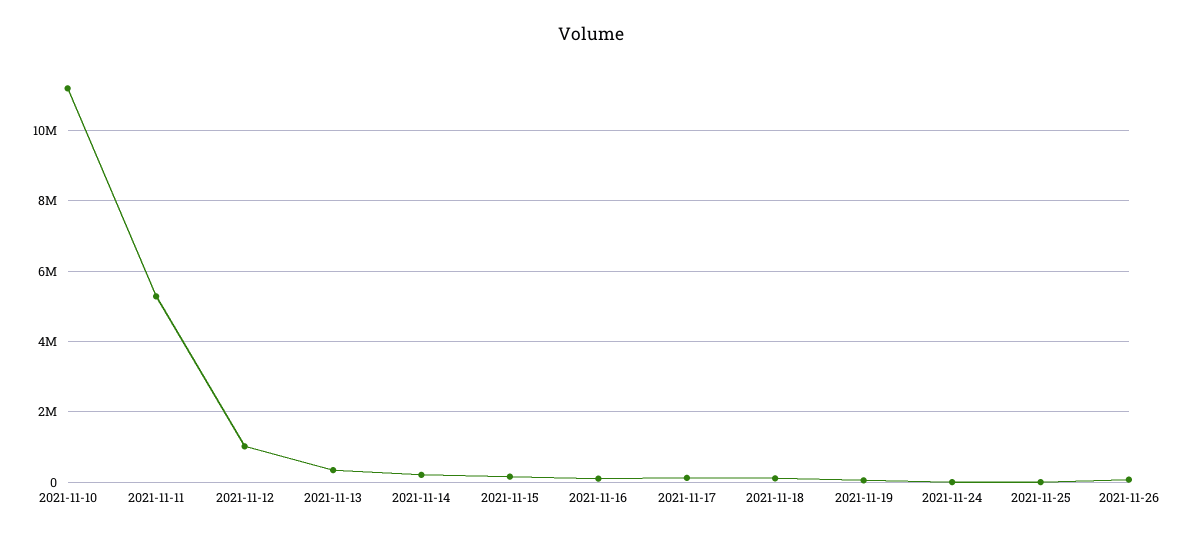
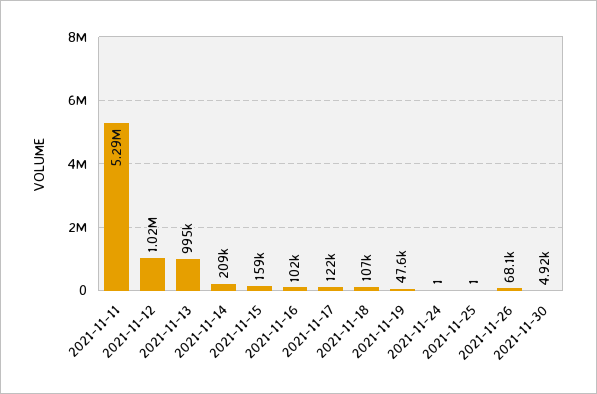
2021-11-10: 11200000 -> none
2021-11-13: 400000 -> 995000
2021-11-30: none -> 4920

